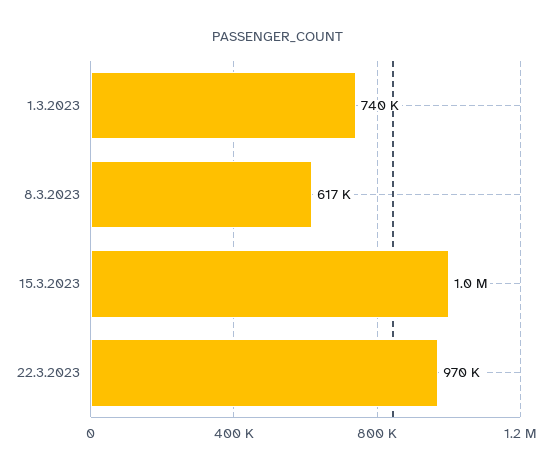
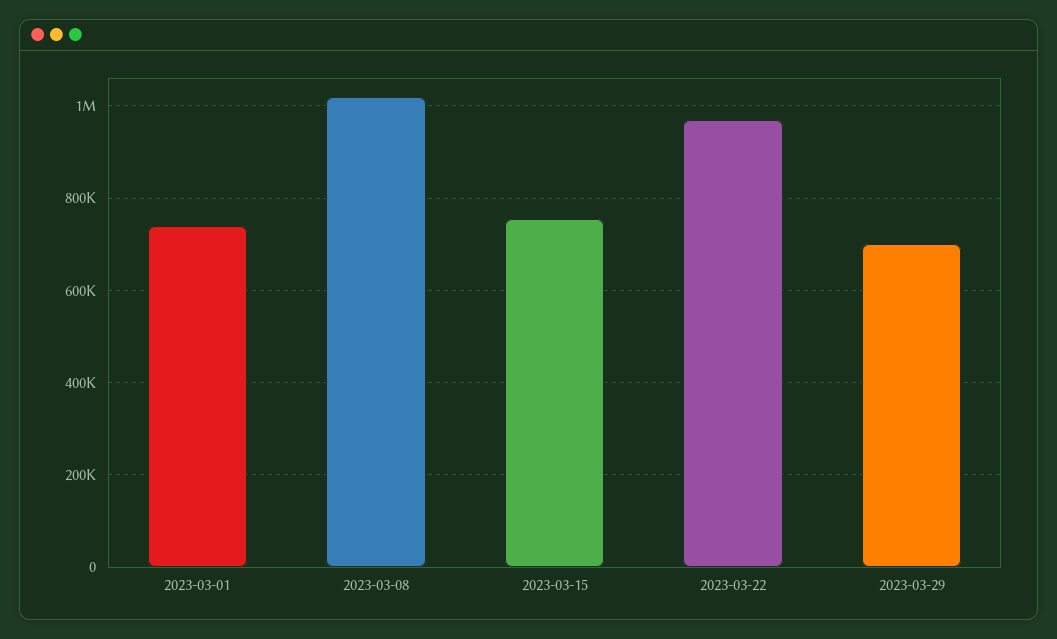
8.3.2023: 617000 -> 1020000
15.3.2023: 1000000 -> 760000
2023-03-29: none -> 700000

